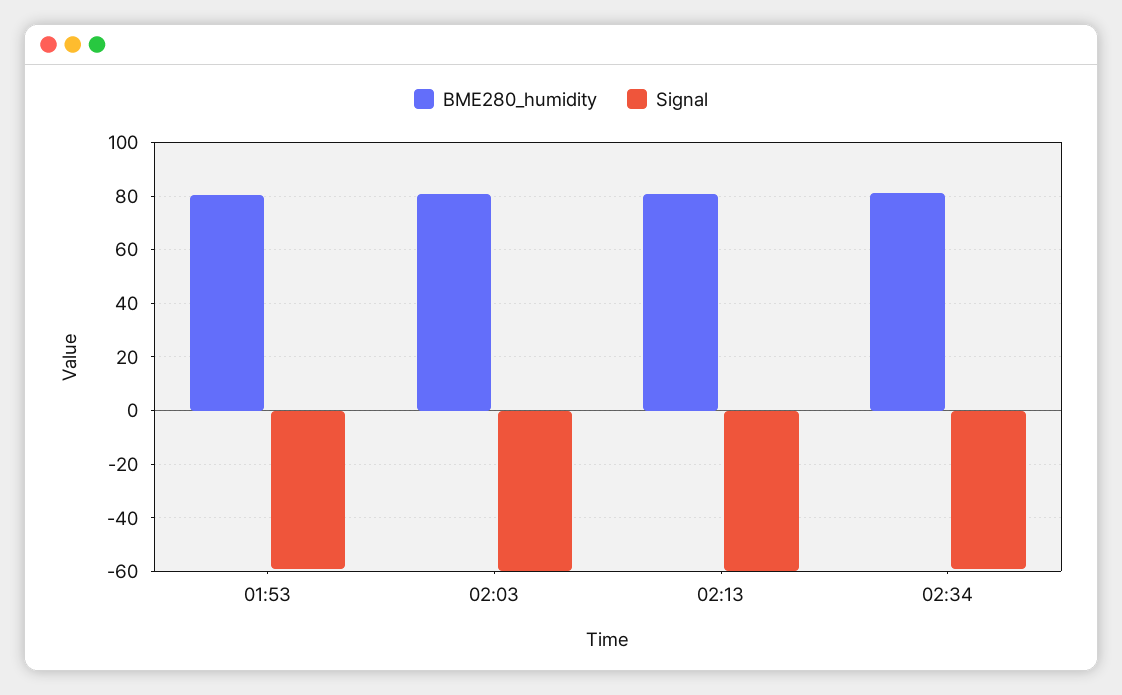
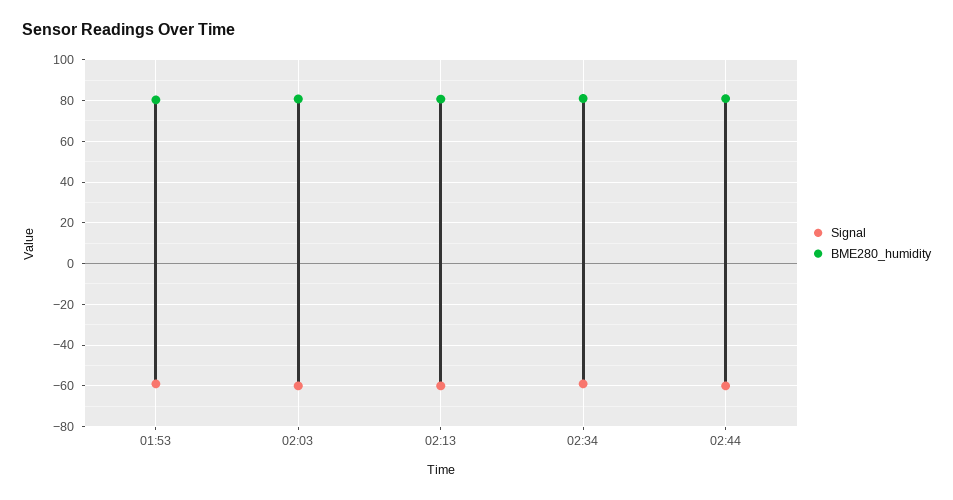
Signal, 02:44: none -> -60
BME280_humidity, 02:44: none -> 80

